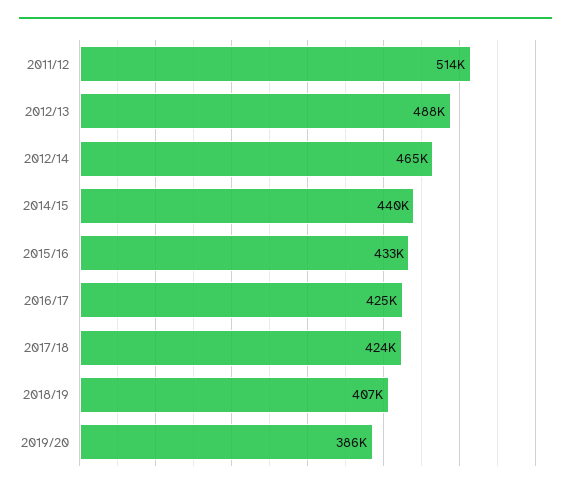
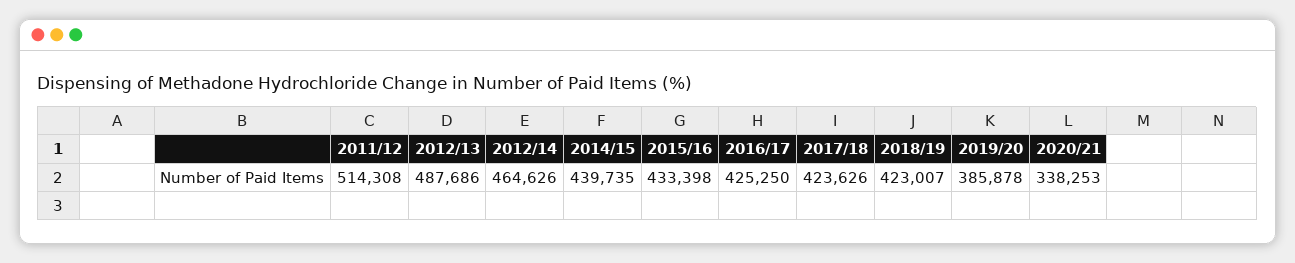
2018/19: 407000 -> 423007
2020/21: none -> 338253

